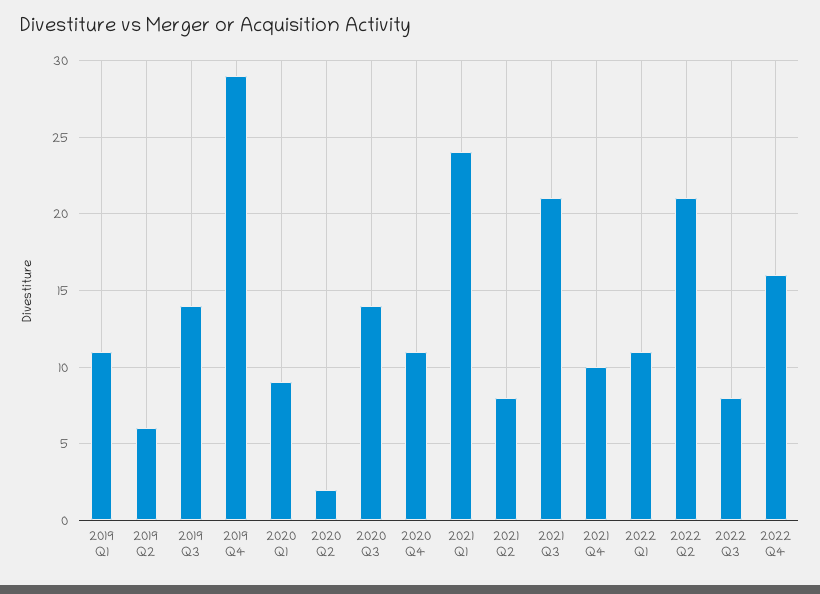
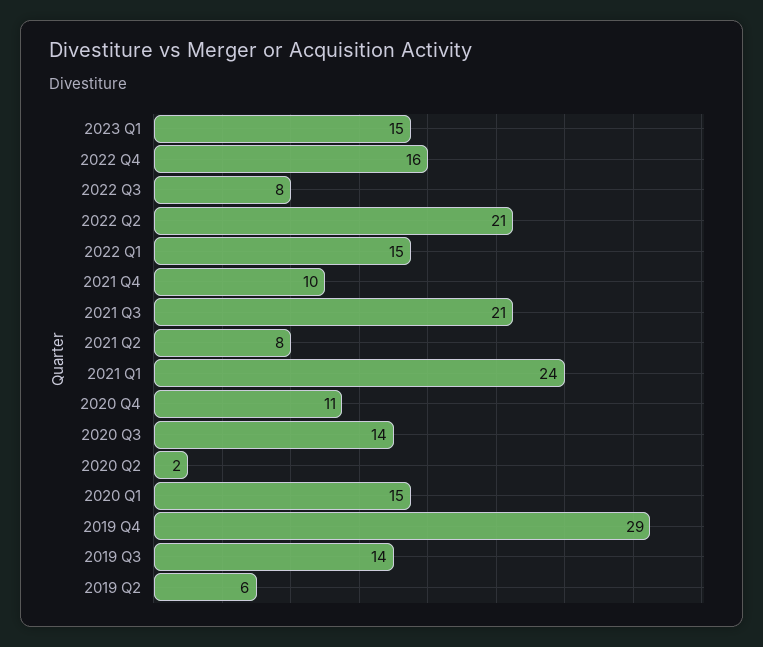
2019 Q1: 11 -> none
2020 Q1: 9 -> 15
2022 Q1: 11 -> 15
2023 Q1: none -> 15

